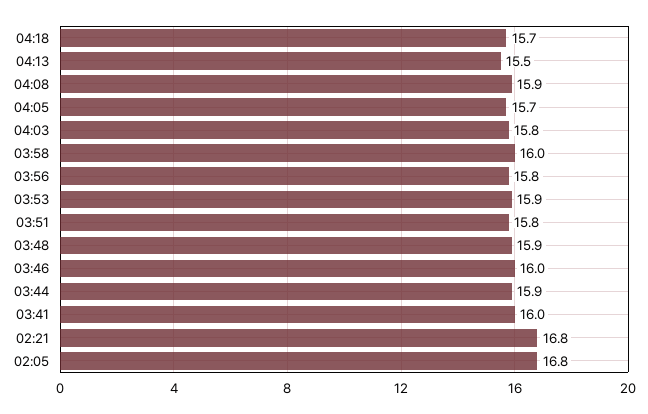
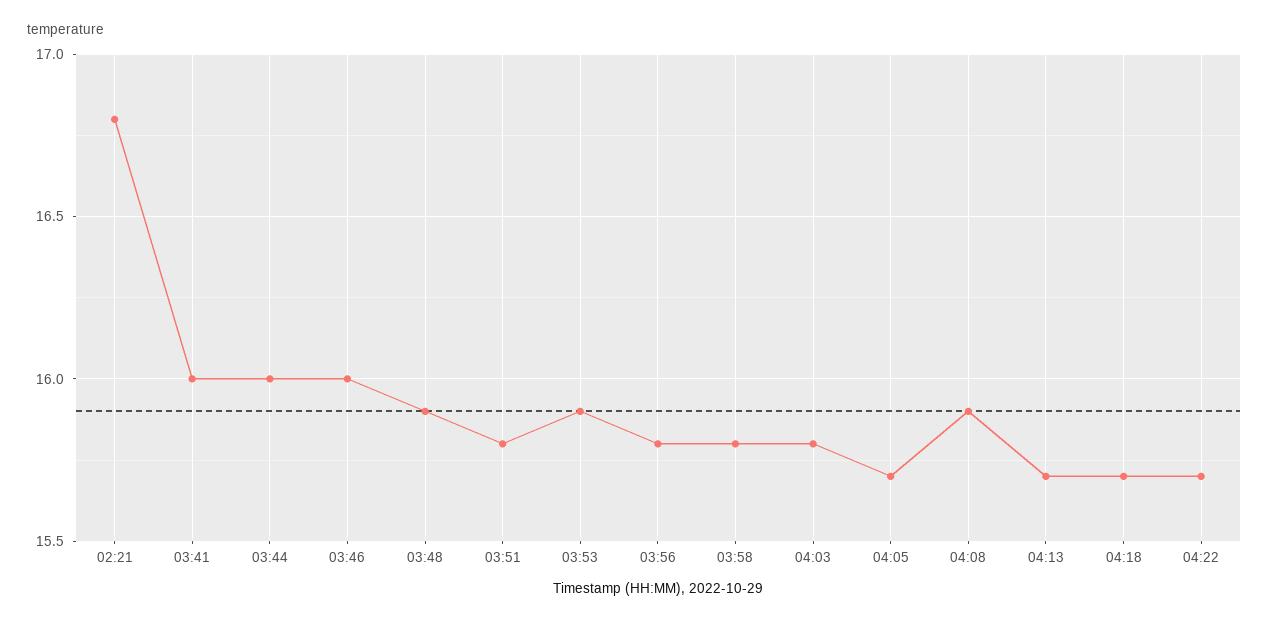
04:13: 15.5 -> 15.7
03:58: 16 -> 15.8
03:44: 15.9 -> 16
02:05: 16.8 -> none
04:22: none -> 15.7

